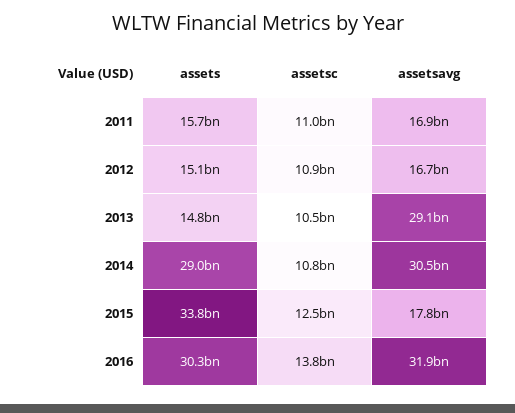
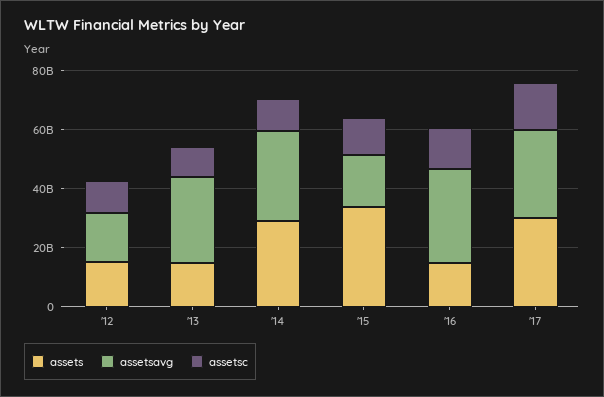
assets, 2011: 15700000000 -> none
assetsc, 2011: 11000000000 -> none
assetsavg, 2011: 16900000000 -> none
assets, 2016: 30300000000 -> 15000000000
assets, '17: none -> 30000000000
assetsavg, '17: none -> 30000000000
assetsc, '17: none -> 15000000000

